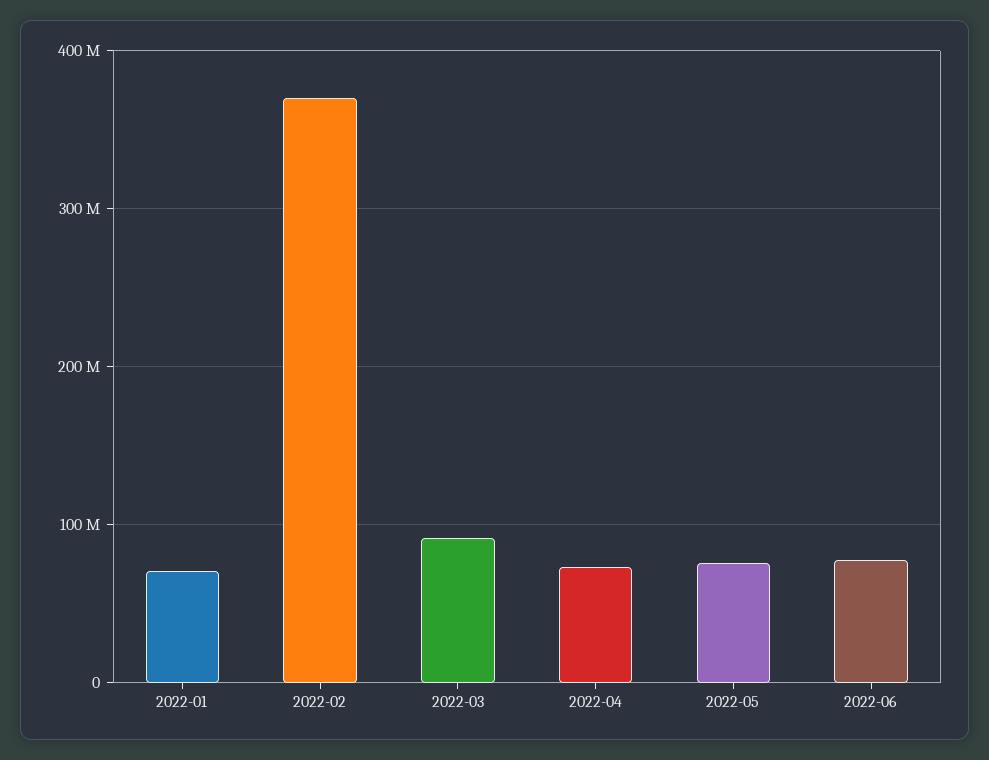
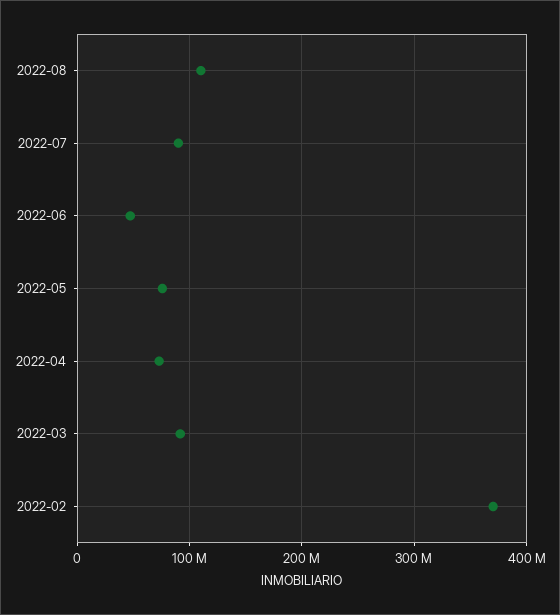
2022-01: 70000000 -> none
2022-06: 80000000 -> 50000000
2022-08: none -> 110000000
2022-07: none -> 90000000

